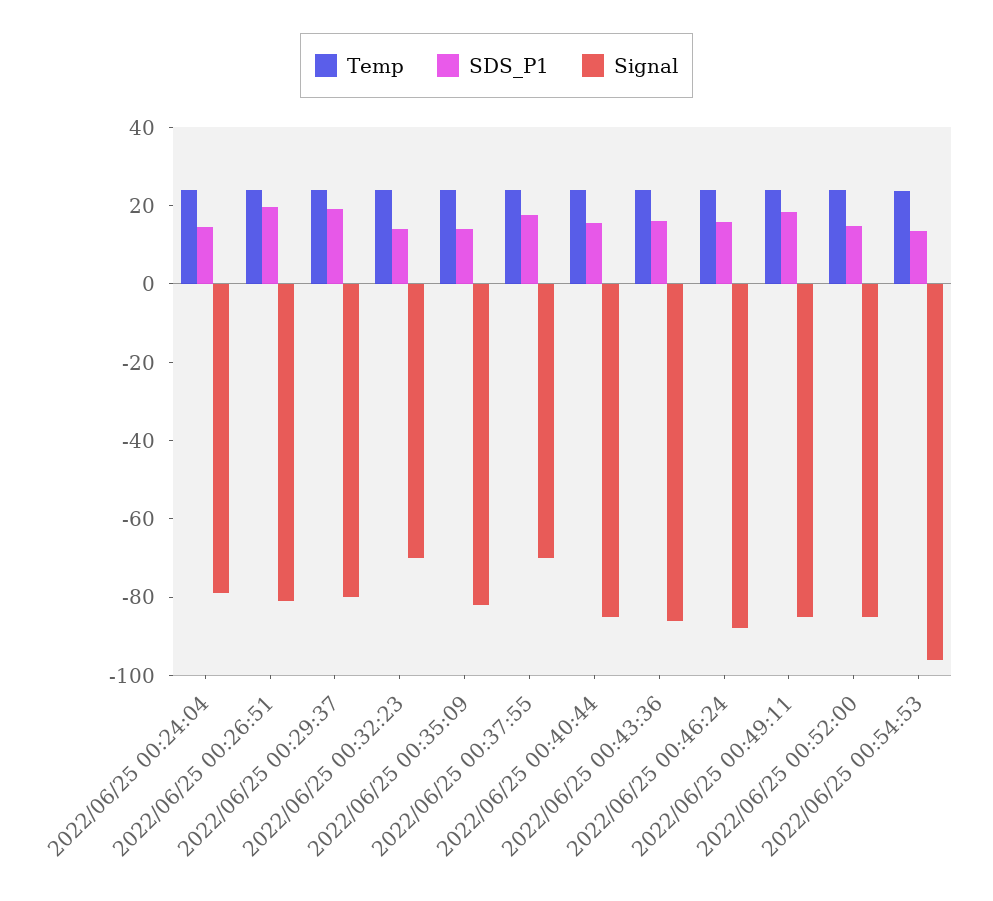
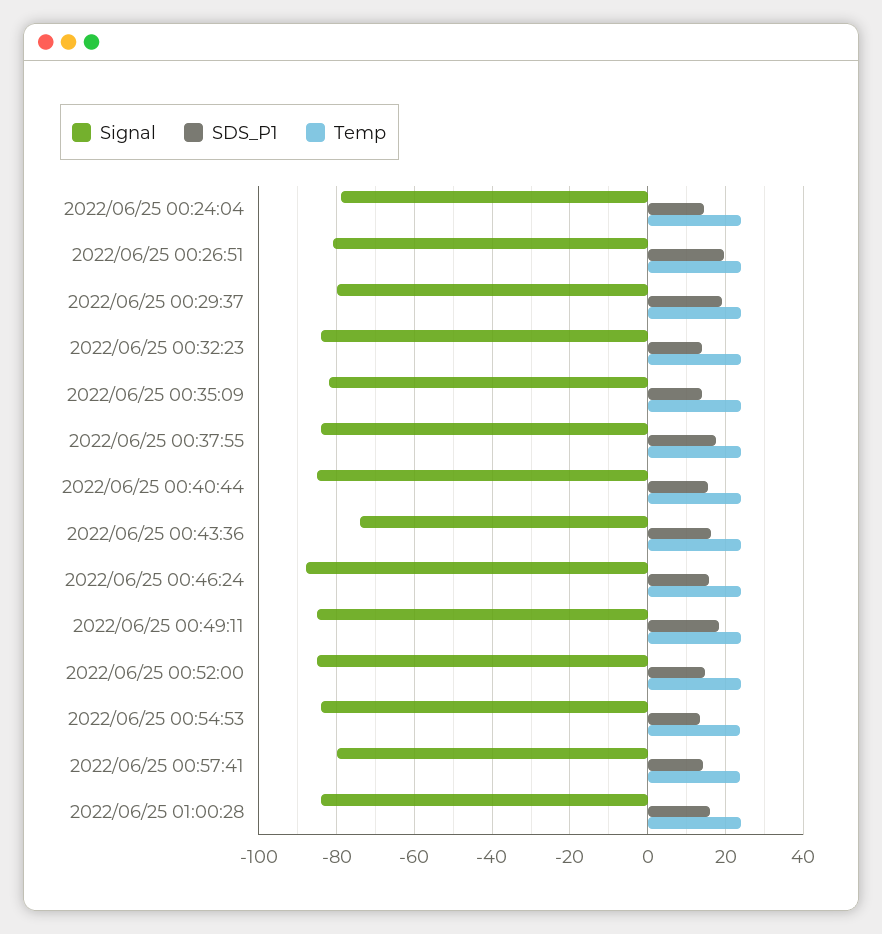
Signal, 2022/06/25 00:32:23: -70 -> -84
Signal, 2022/06/25 00:37:55: -70 -> -84
Signal, 2022/06/25 00:43:36: -85 -> -74
Signal, 2022/06/25 00:54:53: -95 -> -84
Signal, 2022/06/25 00:57:41: none -> -80
SDS_P1, 2022/06/25 00:57:41: none -> 14
Temp, 2022/06/25 00:57:41: none -> 24
Signal, 2022/06/25 01:00:28: none -> -84
SDS_P1, 2022/06/25 01:00:28: none -> 16
Temp, 2022/06/25 01:00:28: none -> 24

